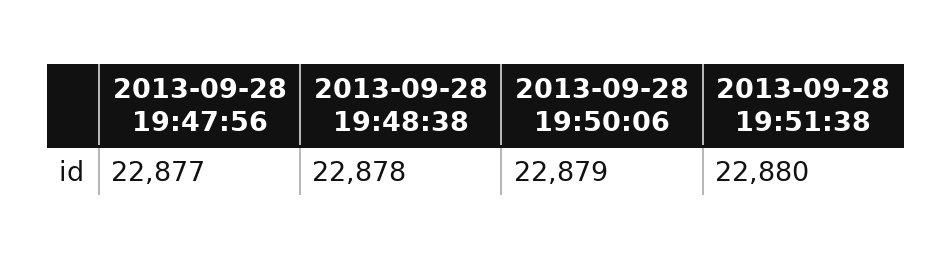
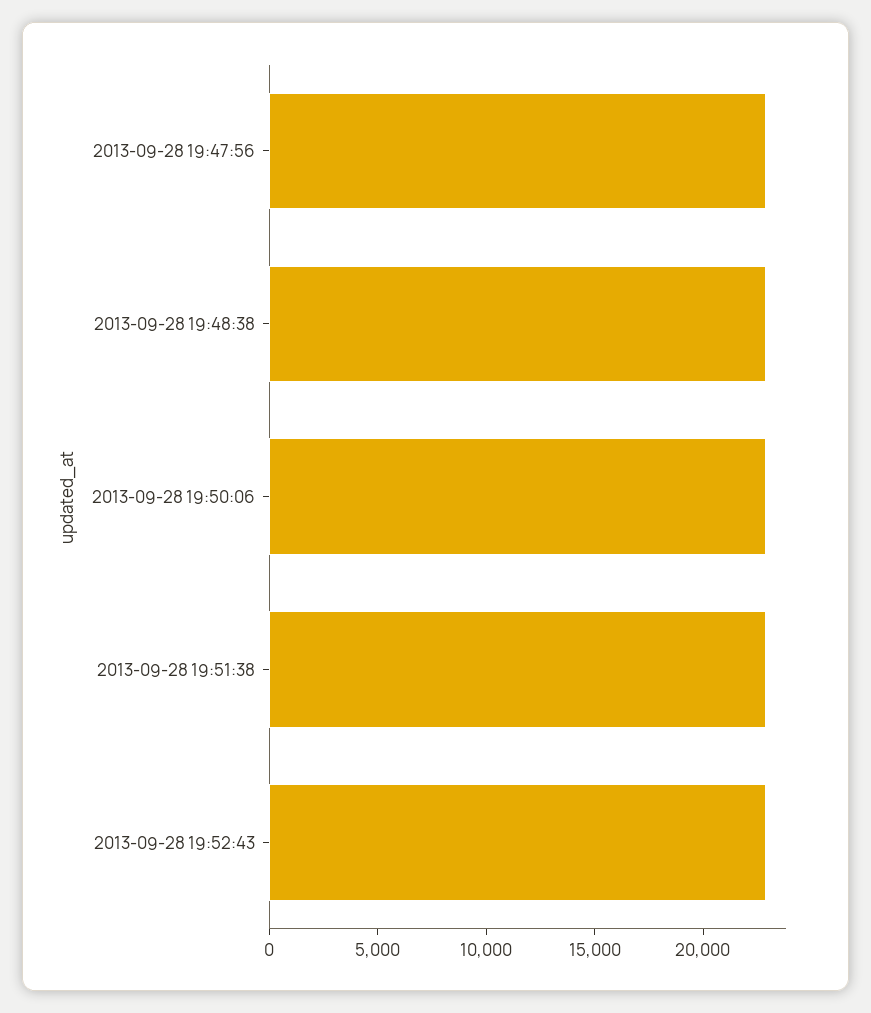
2013-09-28 19:52:43: none -> 23000

